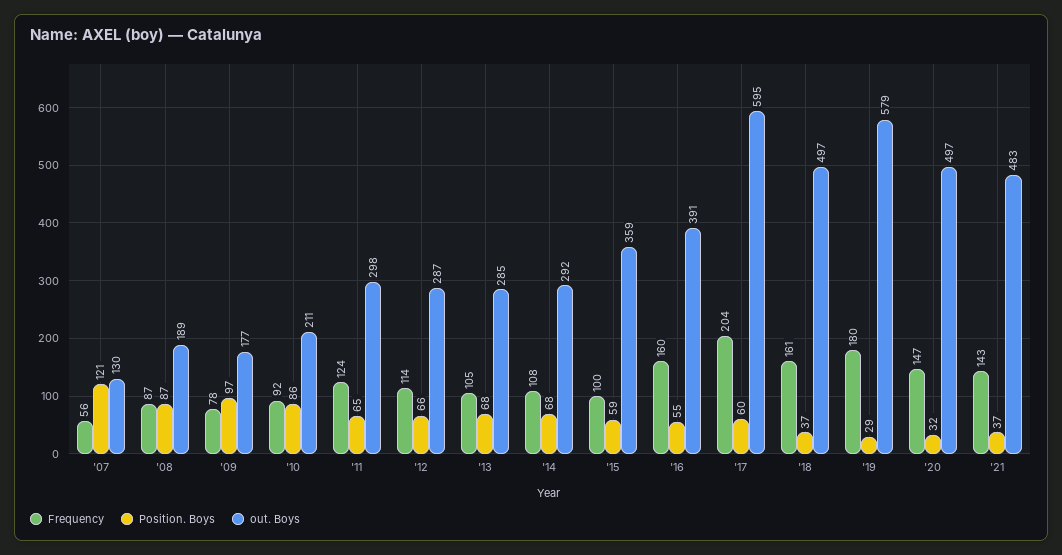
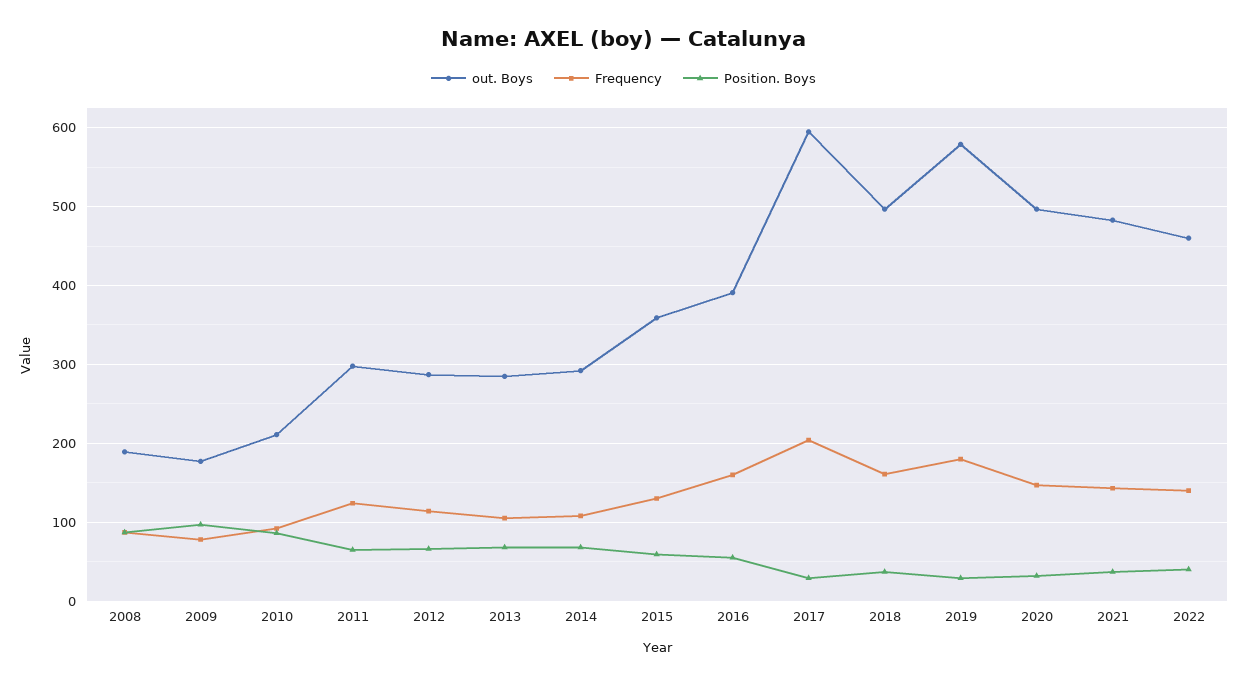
Frequency, '07: 56 -> none
Position. Boys, '07: 121 -> none
out. Boys, '07: 130 -> none
Frequency, '15: 100 -> 130
Position. Boys, '17: 60 -> 30
out. Boys, 2022: none -> 460
Frequency, 2022: none -> 140
Position. Boys, 2022: none -> 40

